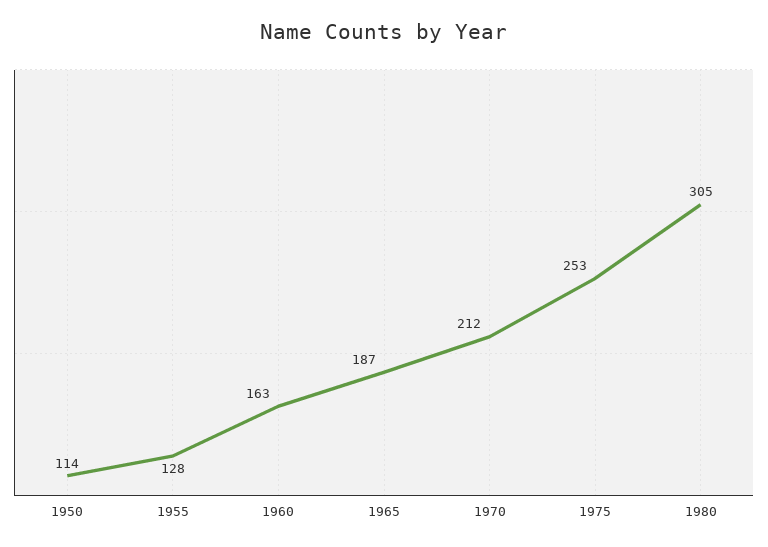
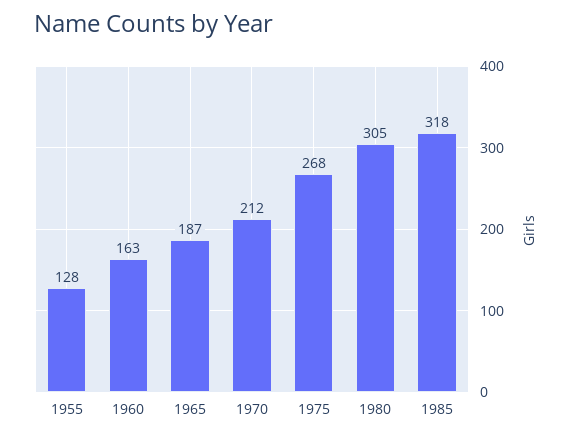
1950: 114 -> none
1975: 253 -> 268
1985: none -> 318

